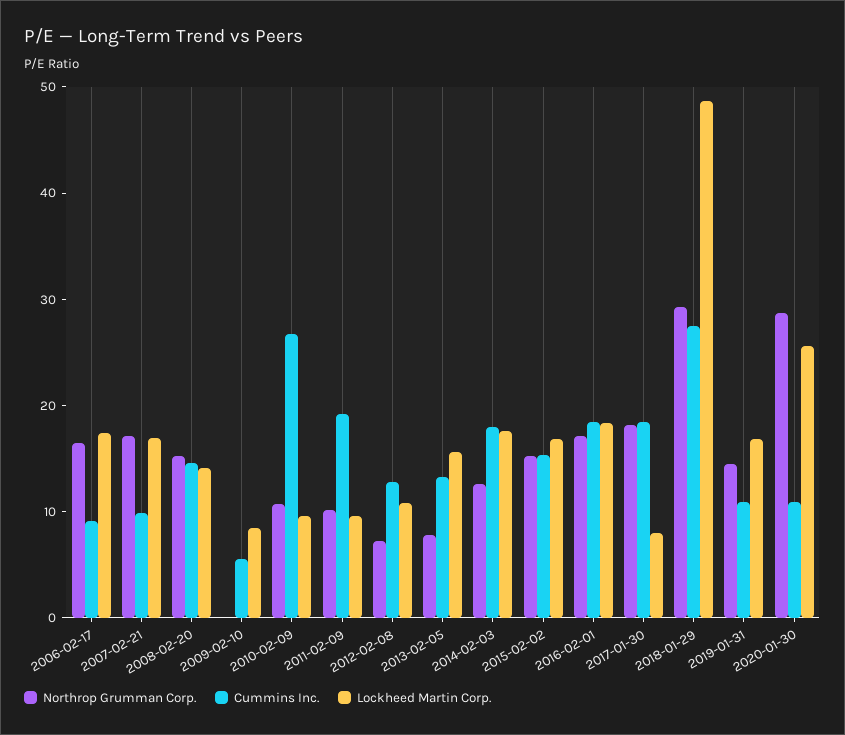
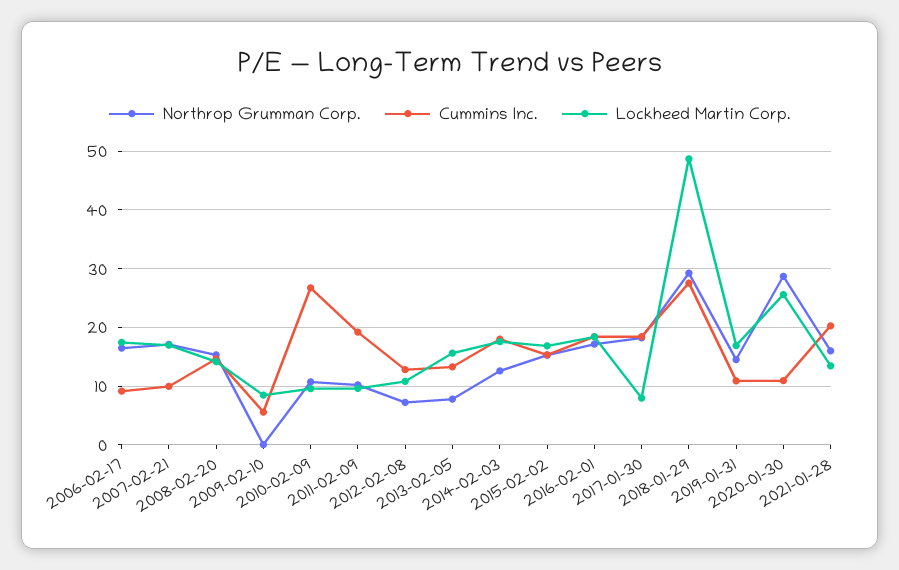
Northrop Grumman Corp., 2021-01-28: none -> 16
Cummins Inc., 2021-01-28: none -> 20
Lockheed Martin Corp., 2021-01-28: none -> 14

